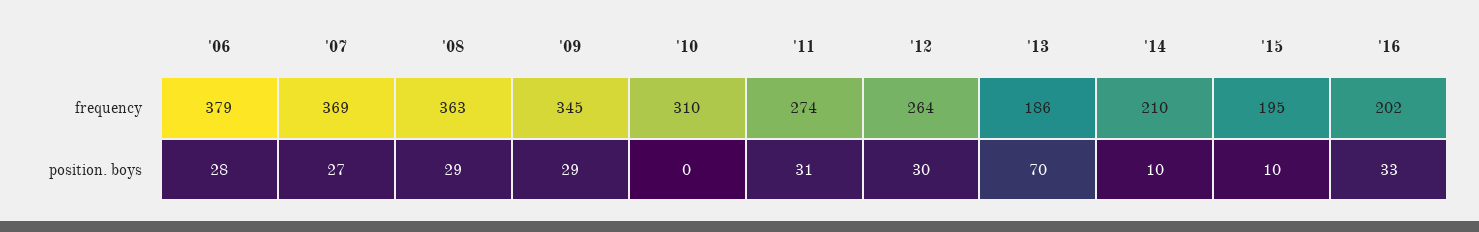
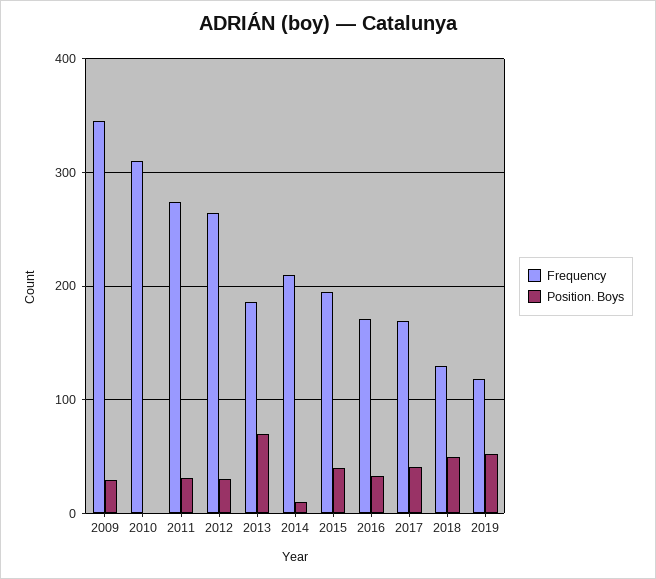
frequency, '06: 379 -> none
frequency, '07: 369 -> none
frequency, '08: 363 -> none
frequency, '16: 202 -> 170
position. boys, '06: 28 -> none
position. boys, '07: 27 -> none
position. boys, '08: 29 -> none
position. boys, '15: 10 -> 40
frequency, 2017: none -> 170
position. boys, 2017: none -> 40
frequency, 2018: none -> 130
position. boys, 2018: none -> 50
frequency, 2019: none -> 120
position. boys, 2019: none -> 50

